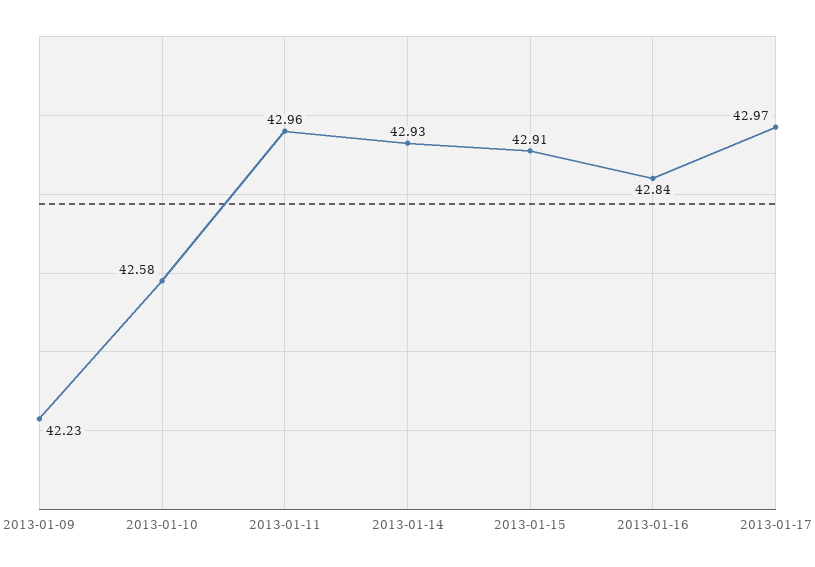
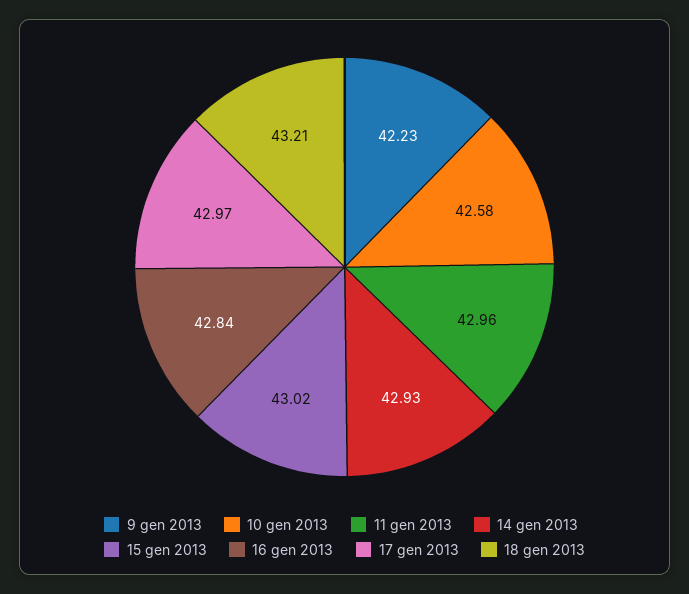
2013-01-15: 42.91 -> 43.02
18 gen 2013: none -> 43.21

